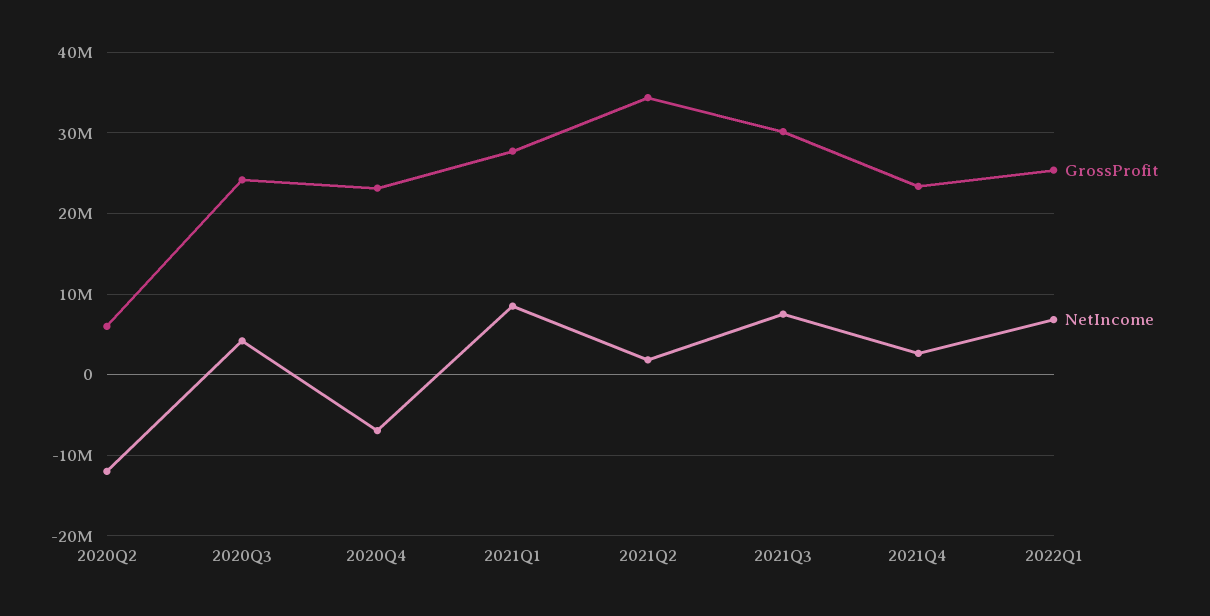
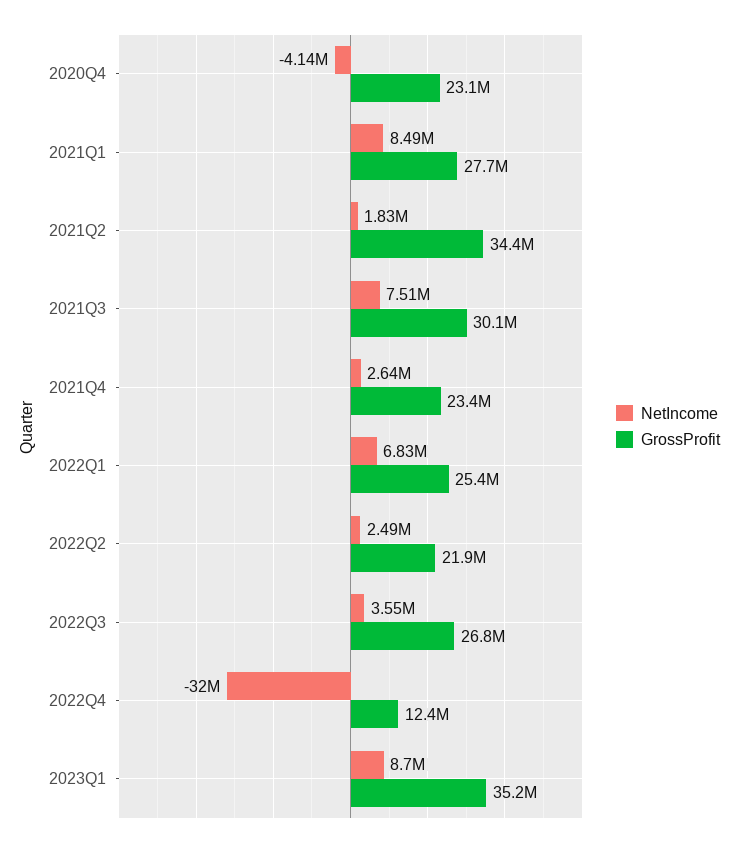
GrossProfit, 2020Q2: 6000000 -> none
NetIncome, 2020Q2: -12000000 -> none
GrossProfit, 2020Q3: 24000000 -> none
NetIncome, 2020Q3: 4000000 -> none
NetIncome, 2020Q4: -7000000 -> -4140000
NetIncome, 2022Q2: none -> 2490000
GrossProfit, 2022Q2: none -> 21900000
NetIncome, 2022Q3: none -> 3550000
GrossProfit, 2022Q3: none -> 26800000
NetIncome, 2022Q4: none -> -32000000
GrossProfit, 2022Q4: none -> 12400000
NetIncome, 2023Q1: none -> 8700000
GrossProfit, 2023Q1: none -> 35200000

